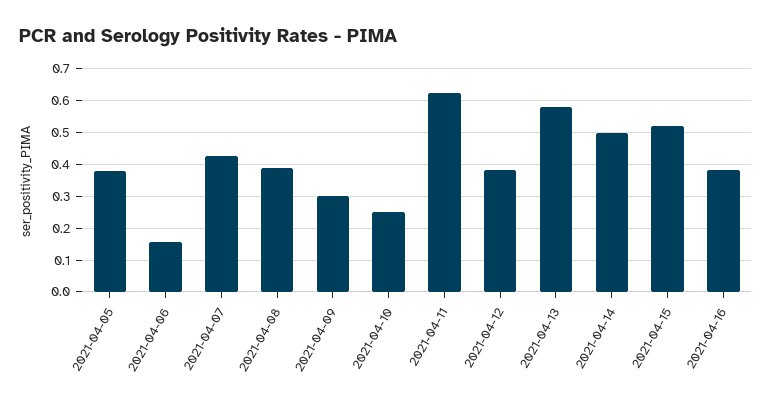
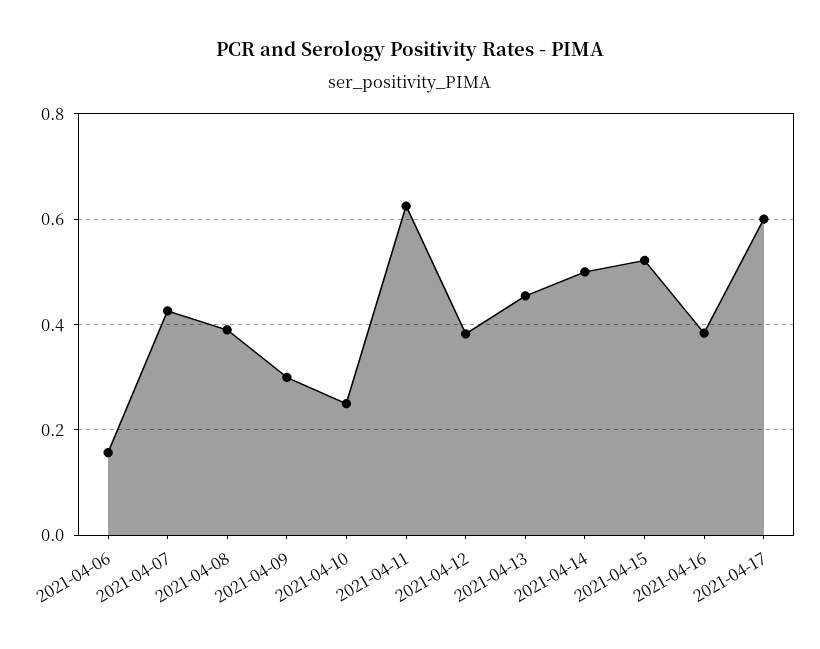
2021-04-05: 0.38 -> none
2021-04-13: 0.58 -> 0.46
2021-04-17: none -> 0.6

